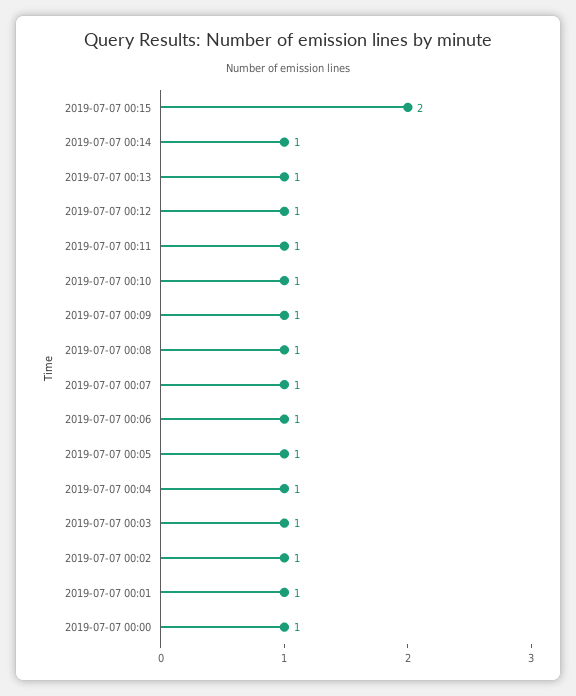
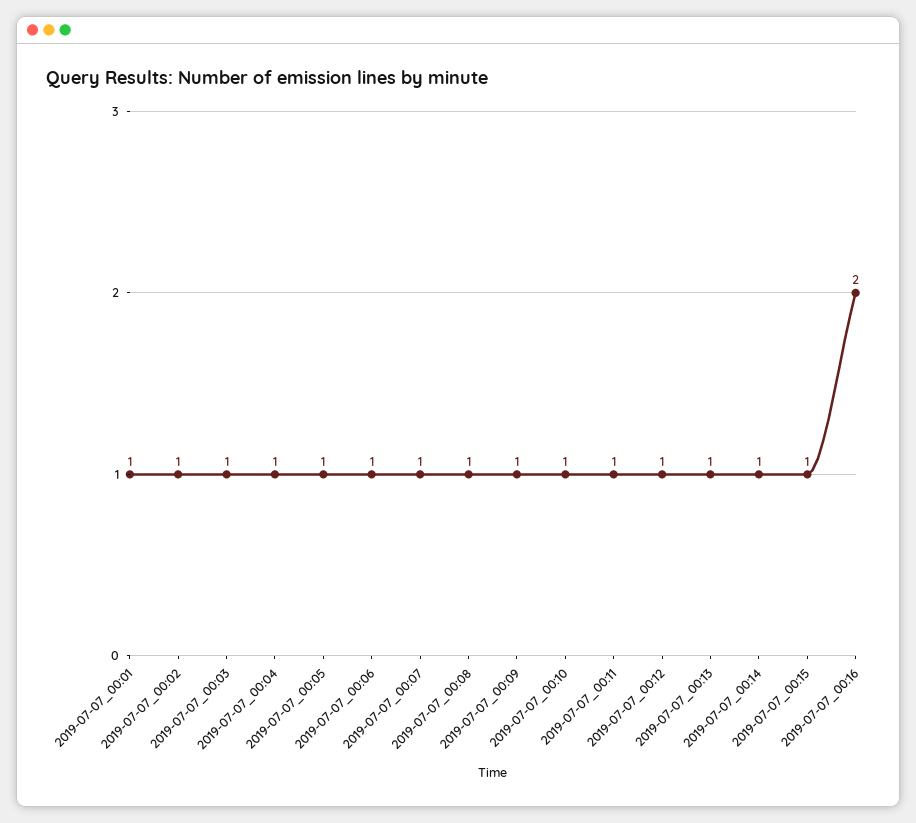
2019-07-07 00:15: 2 -> 1
2019-07-07 00:00: 1 -> none
2019-07-07_00:16: none -> 2

